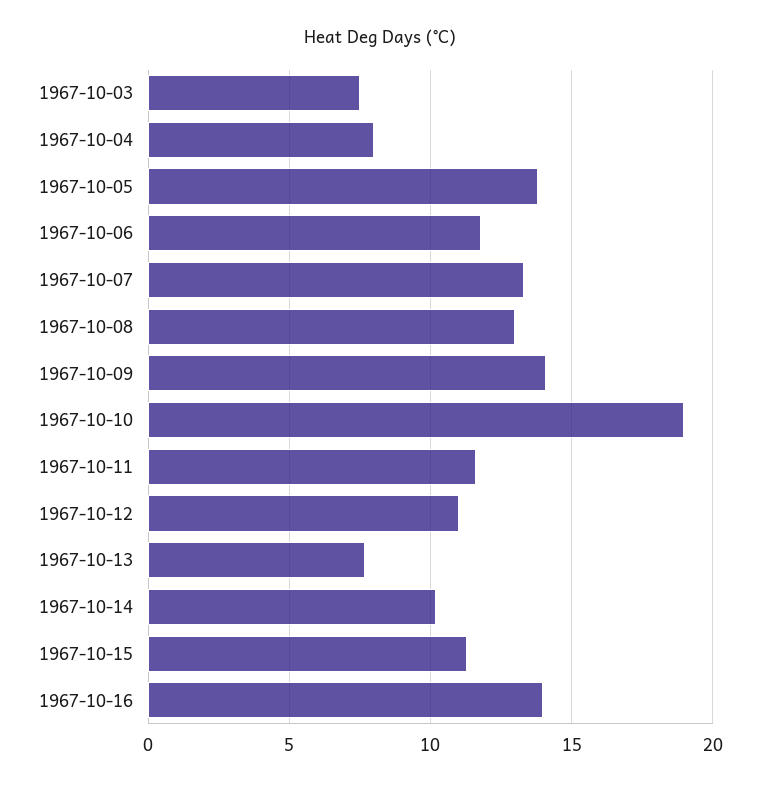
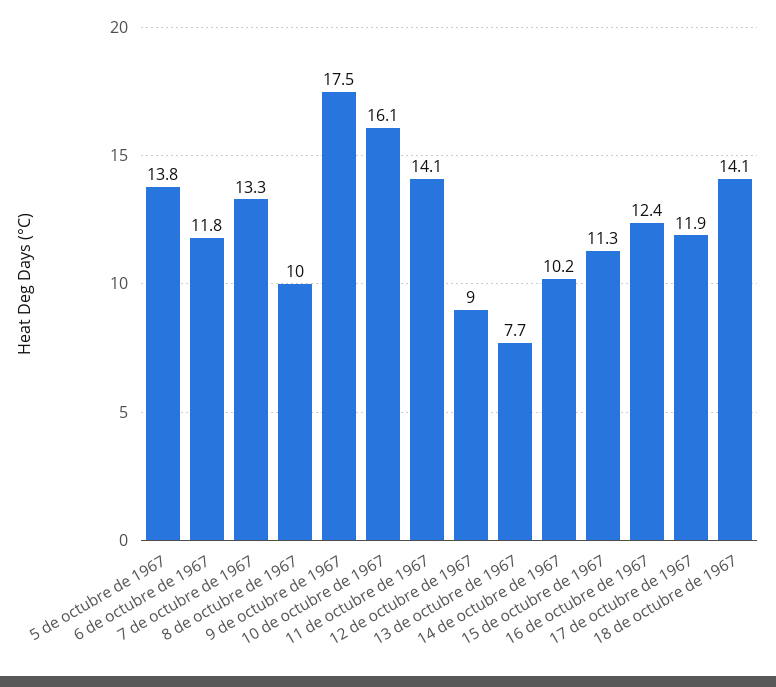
1967-10-03: 7.5 -> none
1967-10-04: 8 -> none
1967-10-08: 13 -> 10
1967-10-09: 14 -> 17.5
1967-10-10: 19 -> 16.1
1967-10-11: 11.5 -> 14.1
1967-10-12: 11 -> 9
1967-10-16: 14 -> 12.4
17 de octubre de 1967: none -> 11.9
18 de octubre de 1967: none -> 14.1

